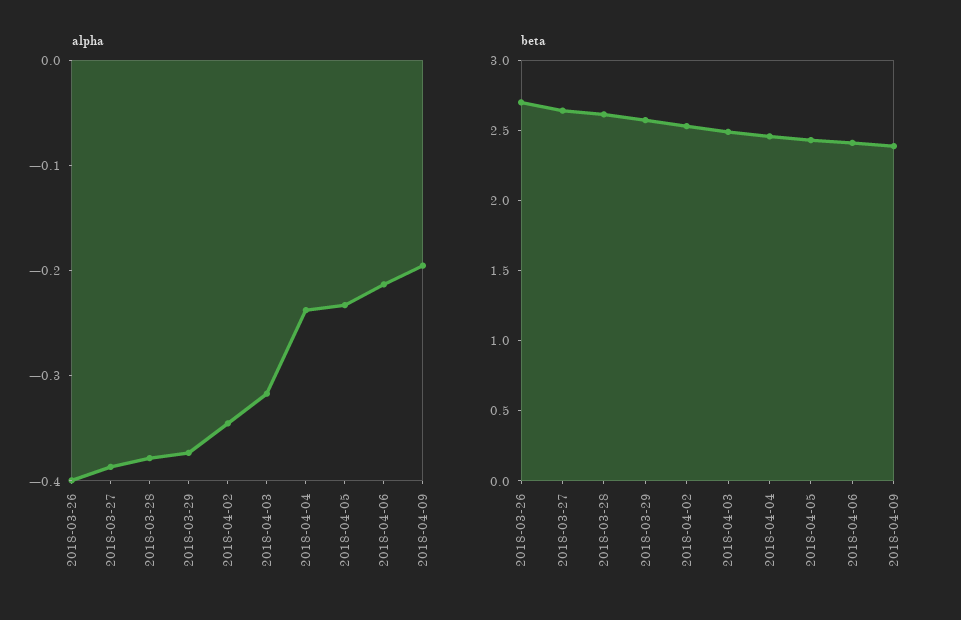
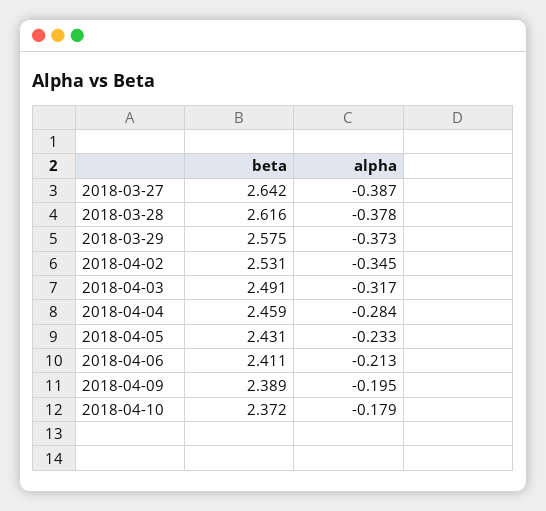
alpha, 2018-03-26: -0.4 -> none
alpha, 2018-04-04: -0.24 -> -0.284
beta, 2018-03-26: 2.7 -> none
beta, 2018-04-10: none -> 2.372
alpha, 2018-04-10: none -> -0.179

